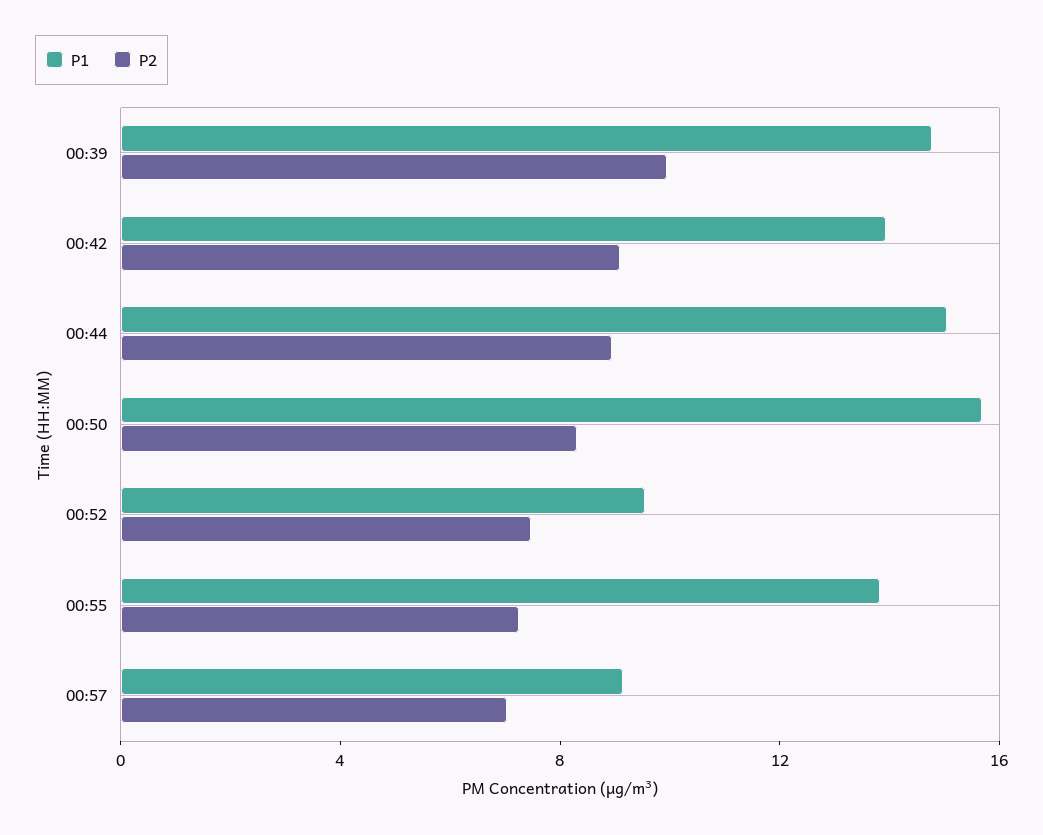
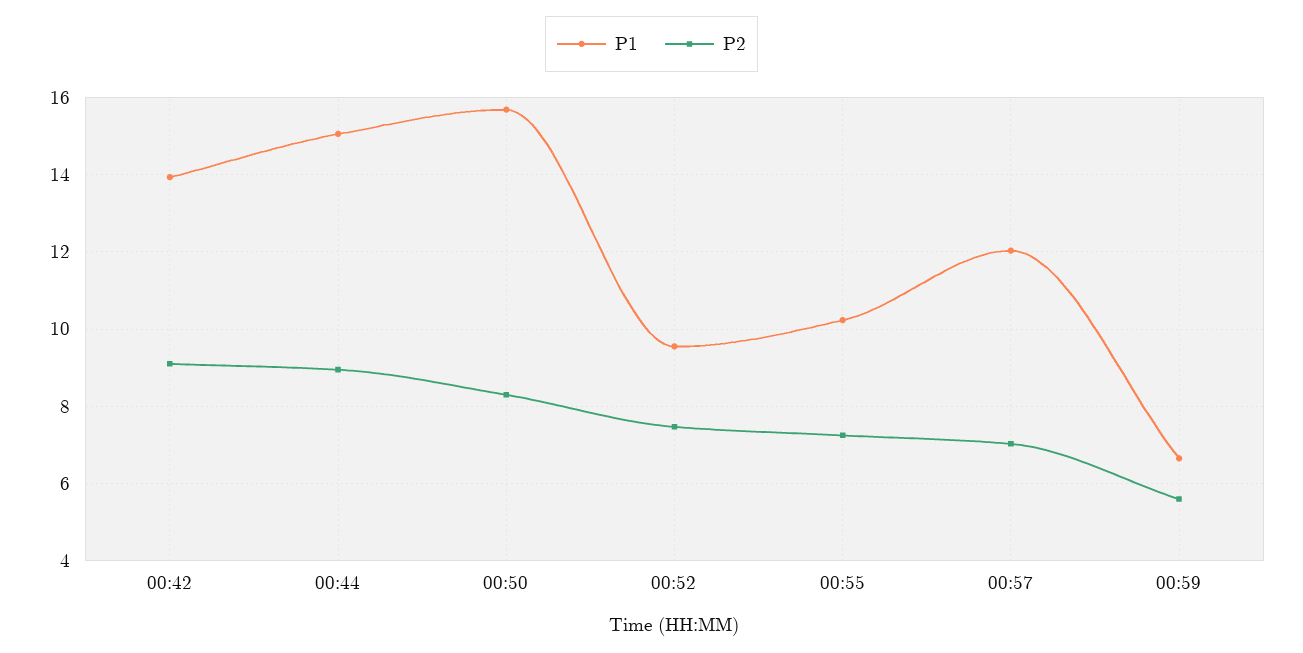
P1, 00:39: 15 -> none
P2, 00:39: 10 -> none
P1, 00:55: 14 -> 10.2
P1, 00:57: 9 -> 12
P1, 00:59: none -> 6.6
P2, 00:59: none -> 5.6

